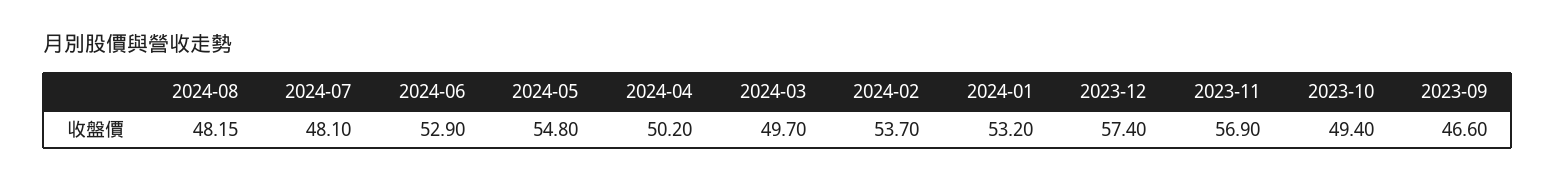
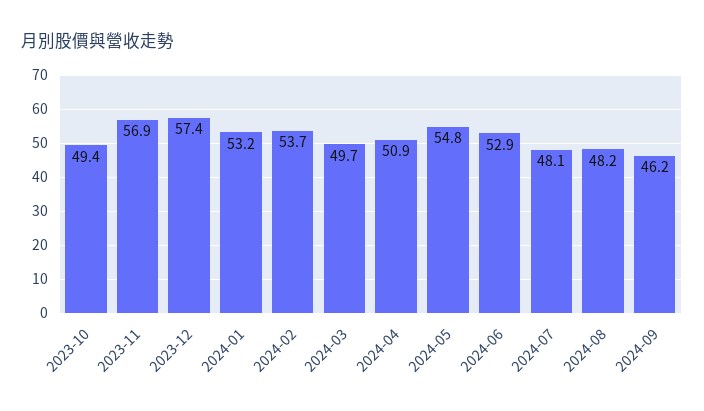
2024-04: 50.2 -> 50.9
2023-09: 46.6 -> none
2024-09: none -> 46.2

